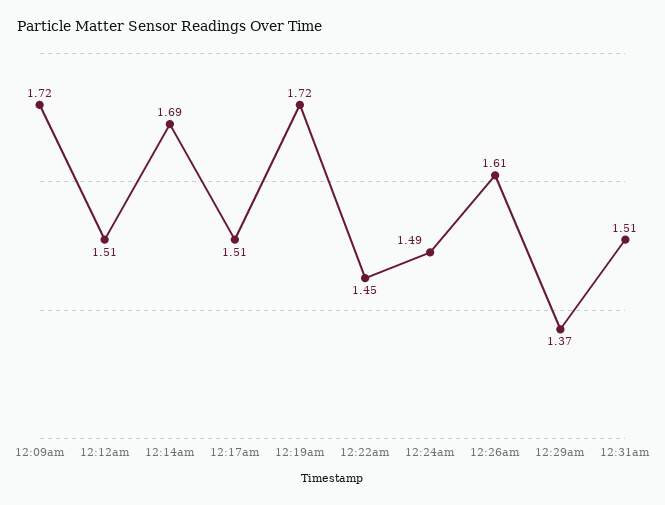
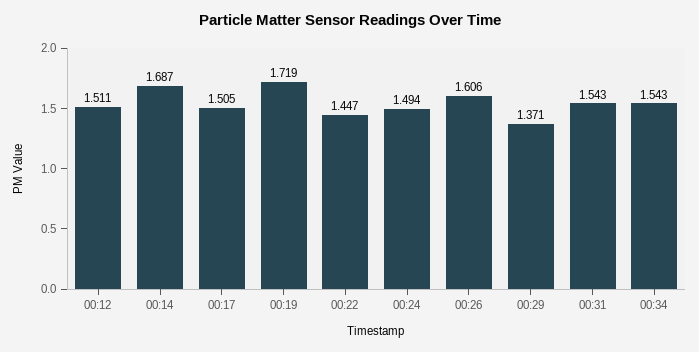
12:09am: 1.72 -> none
12:31am: 1.51 -> 1.543
00:34: none -> 1.543

